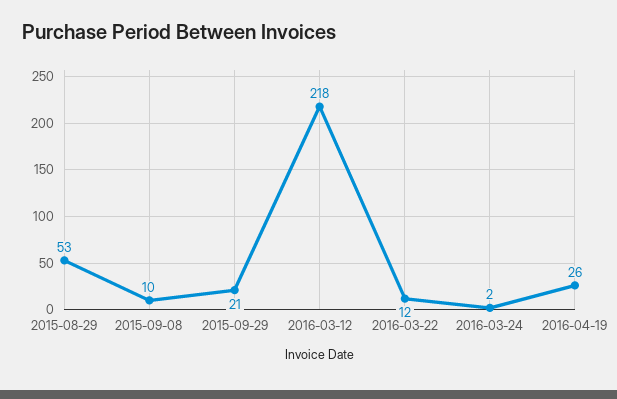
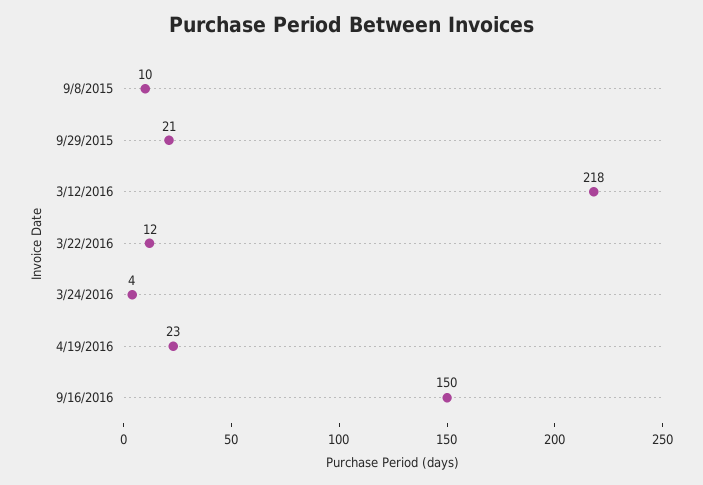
2015-08-29: 53 -> none
2016-03-24: 2 -> 4
2016-04-19: 26 -> 23
9/16/2016: none -> 150

